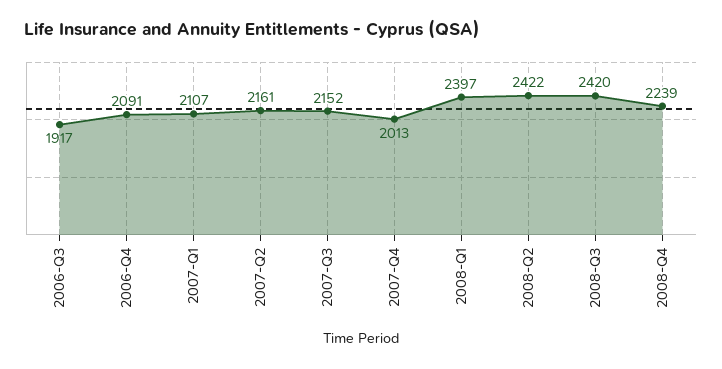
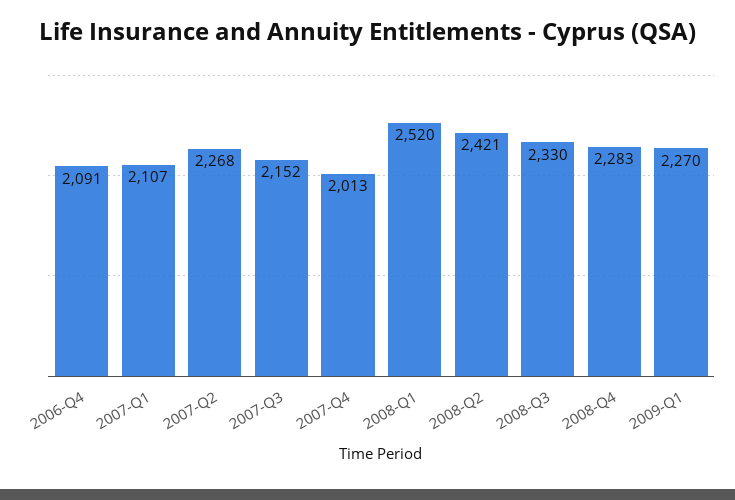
2006-Q3: 1917 -> none
2007-Q2: 2161 -> 2268
2008-Q1: 2397 -> 2520
2008-Q2: 2422 -> 2421
2008-Q3: 2420 -> 2330
2008-Q4: 2239 -> 2283
2009-Q1: none -> 2270

